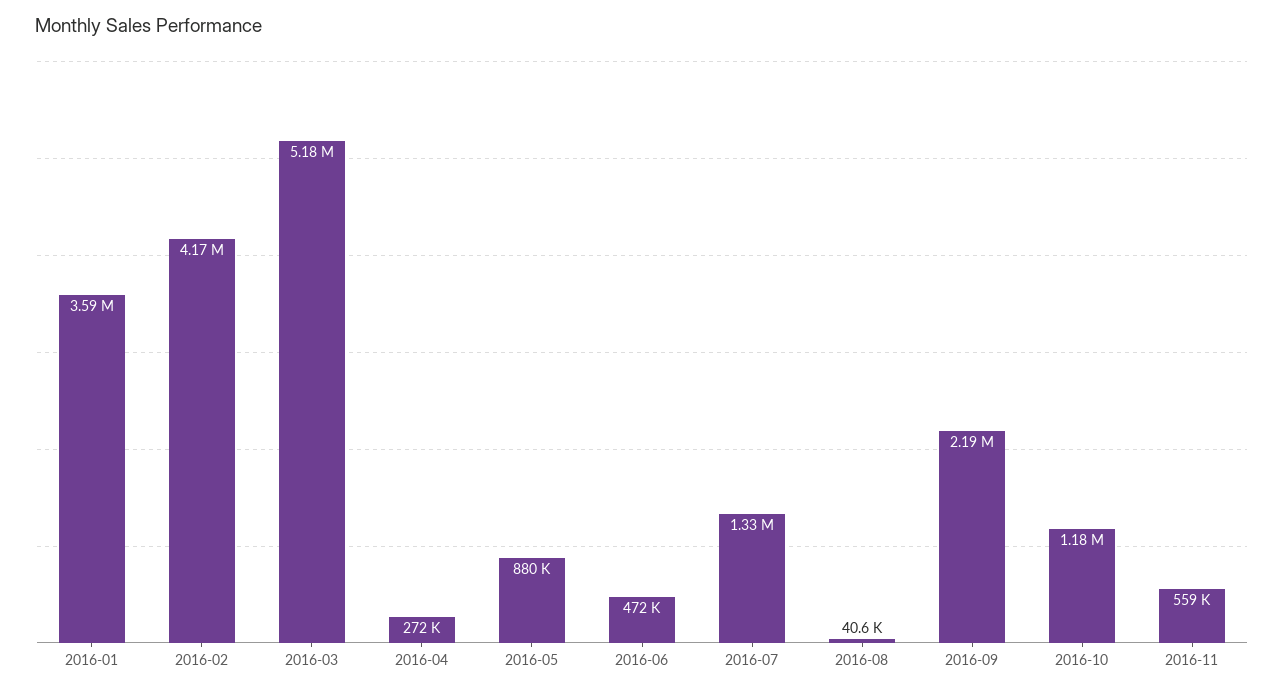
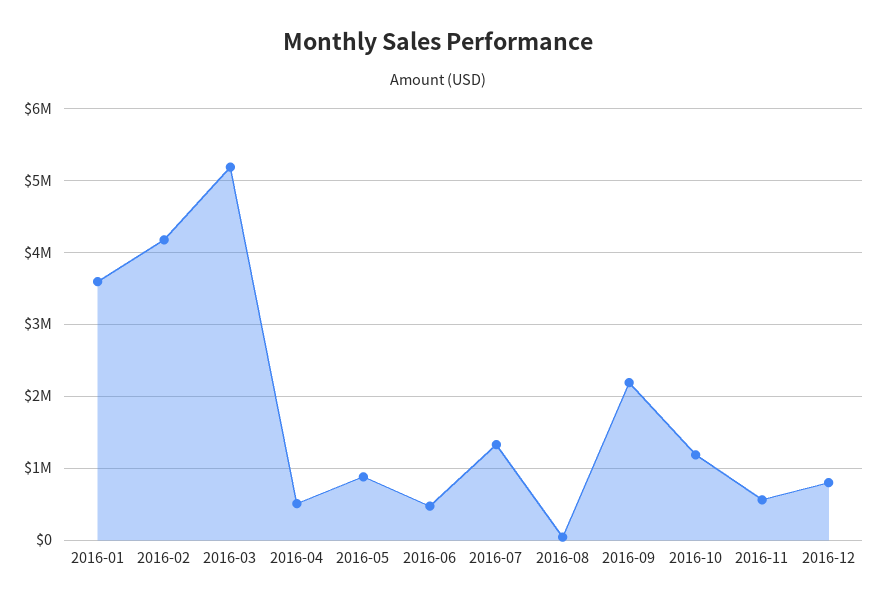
2016-04: 272000 -> 500000
2016-12: none -> 800000

